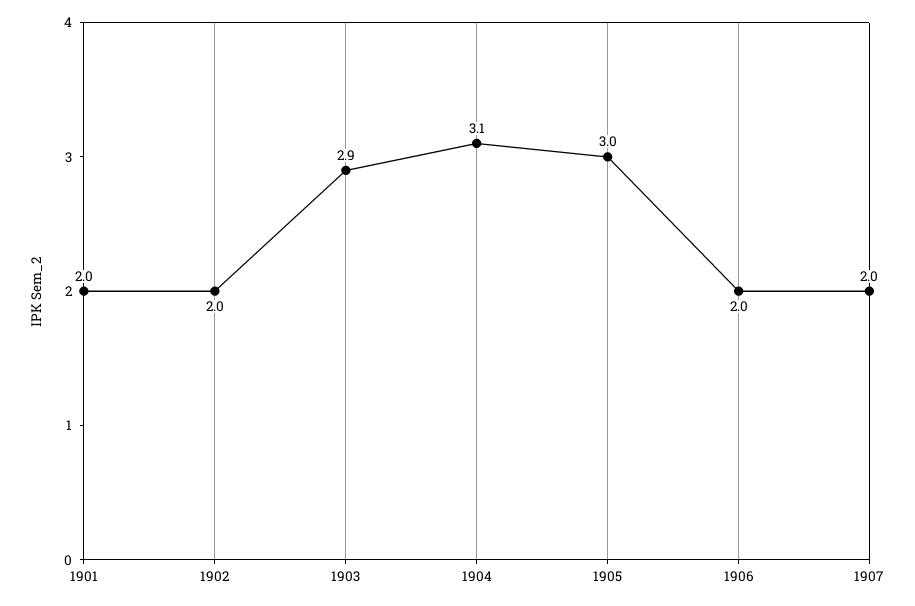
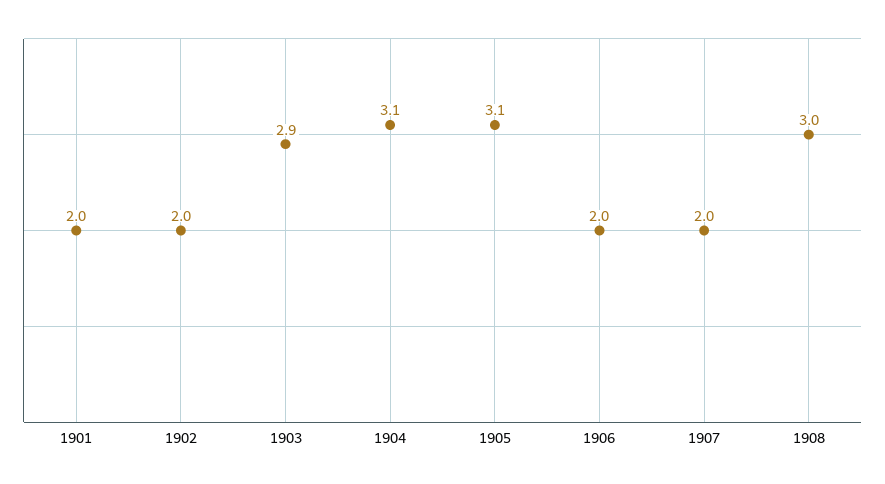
1905: 3 -> 3.1
1908: none -> 3

